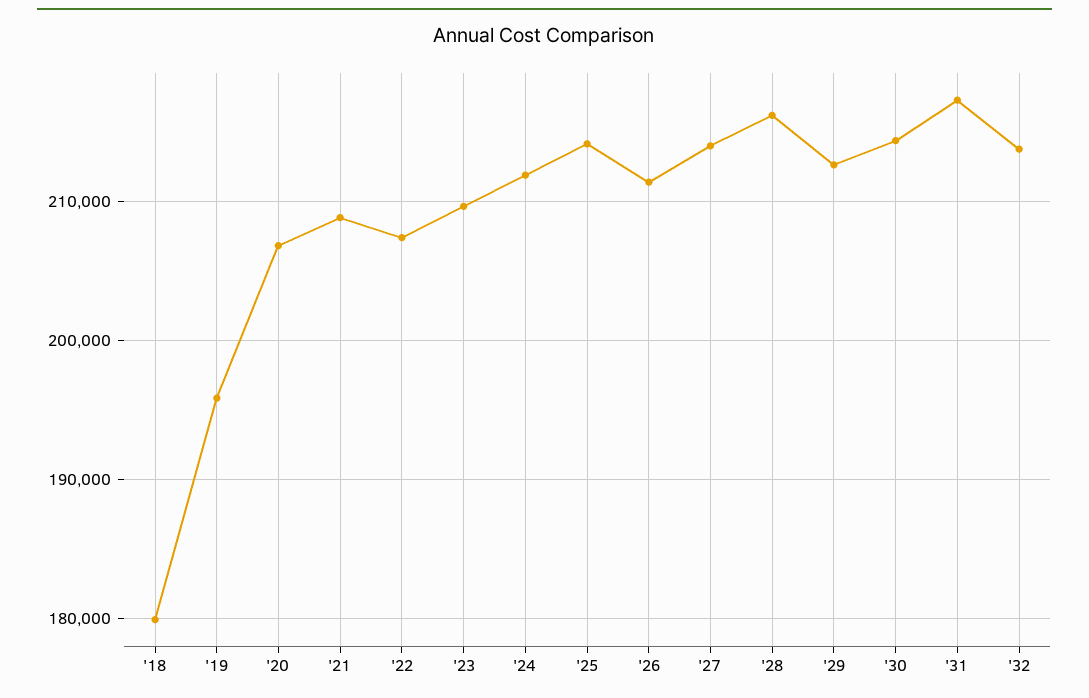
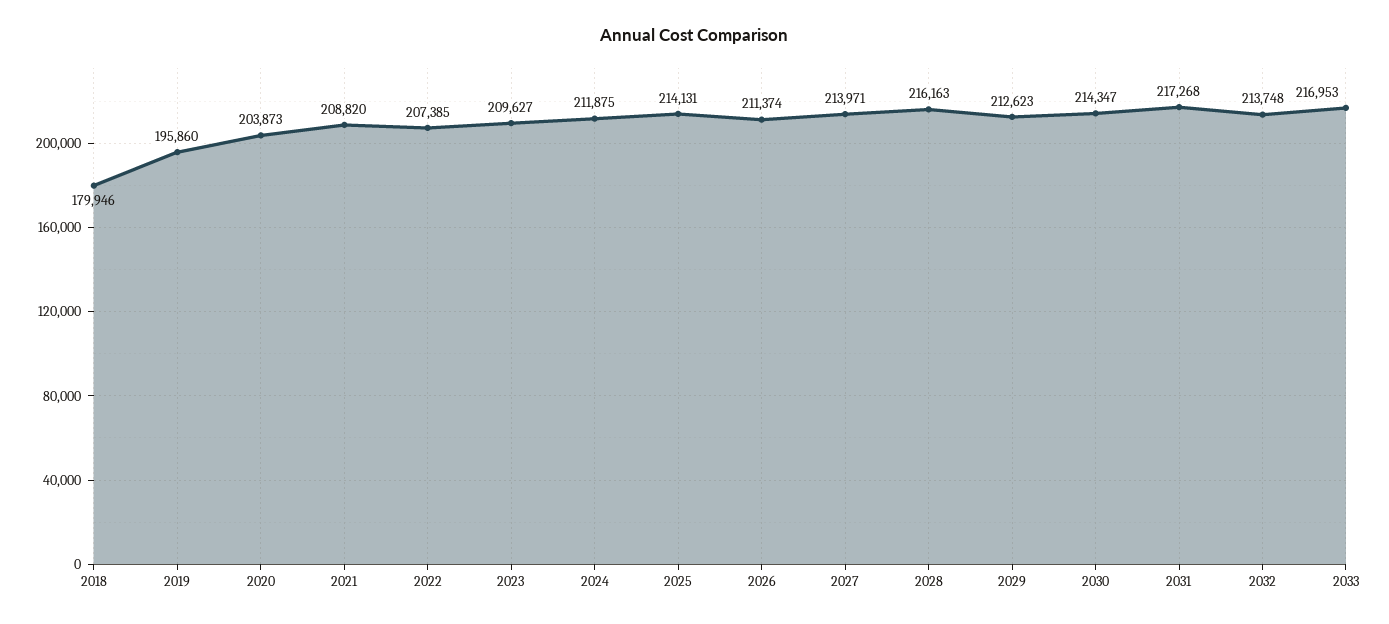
'20: 207000 -> 203873
2033: none -> 216953

